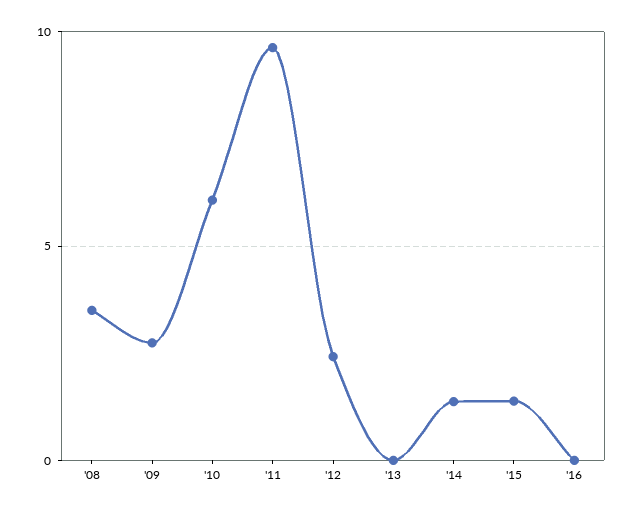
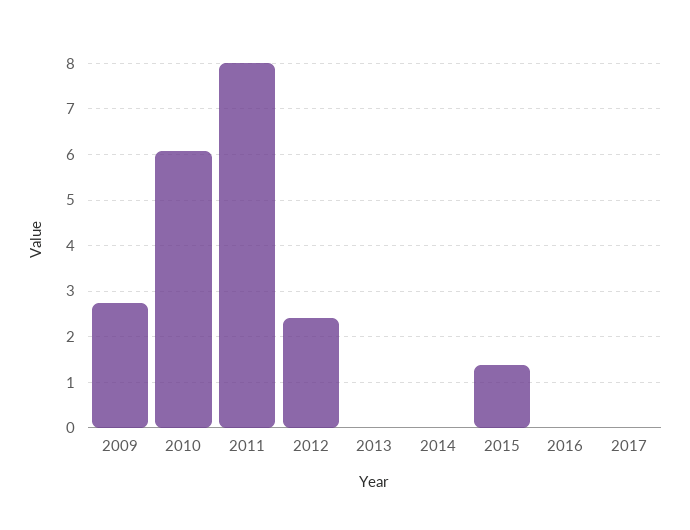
'08: 3.5 -> none
'11: 9.5 -> 8
'14: 1.5 -> 0
2017: none -> 0

